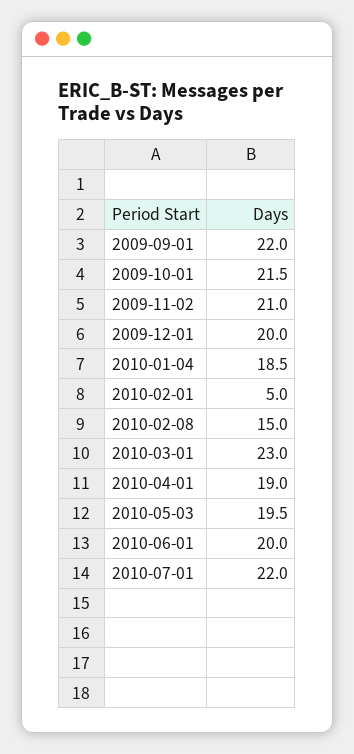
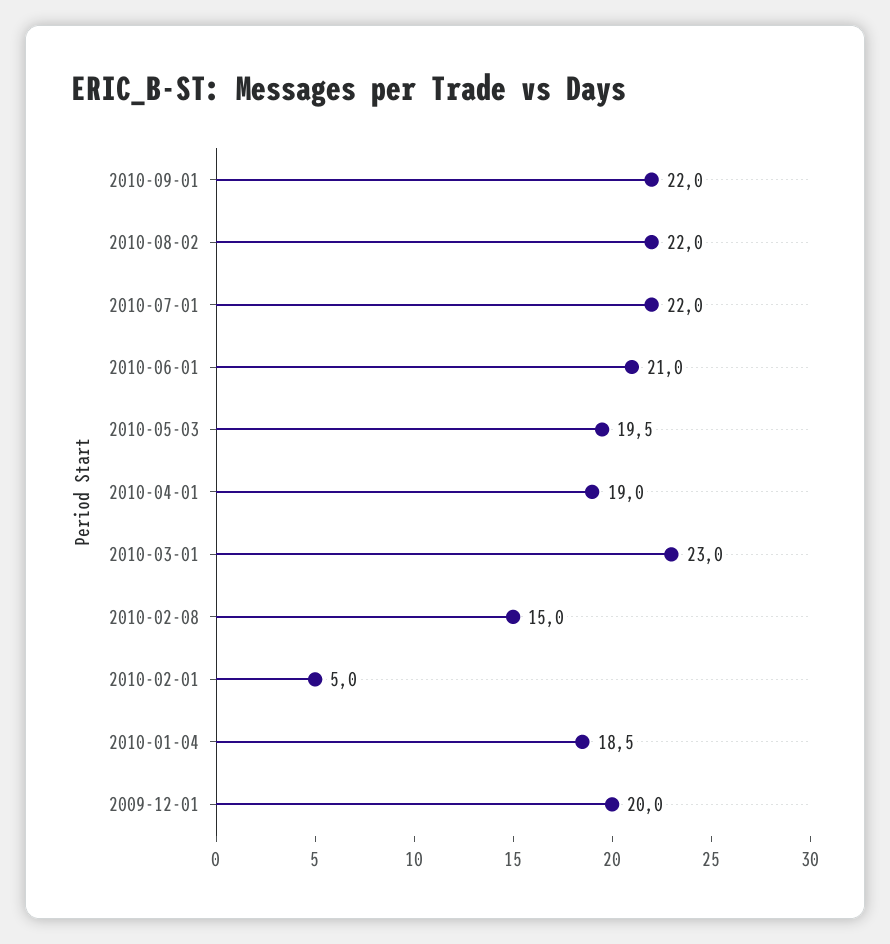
2009-09-01: 22 -> none
2009-10-01: 21.5 -> none
2009-11-02: 21 -> none
2010-06-01: 20 -> 21
2010-09-01: none -> 22
2010-08-02: none -> 22

